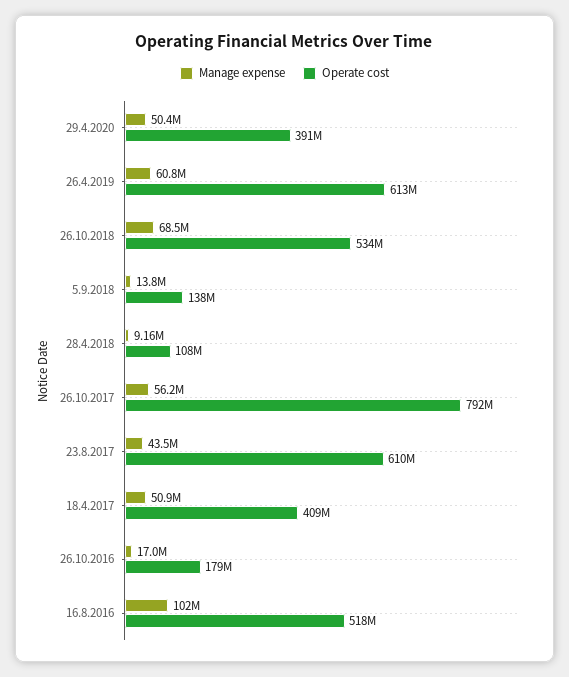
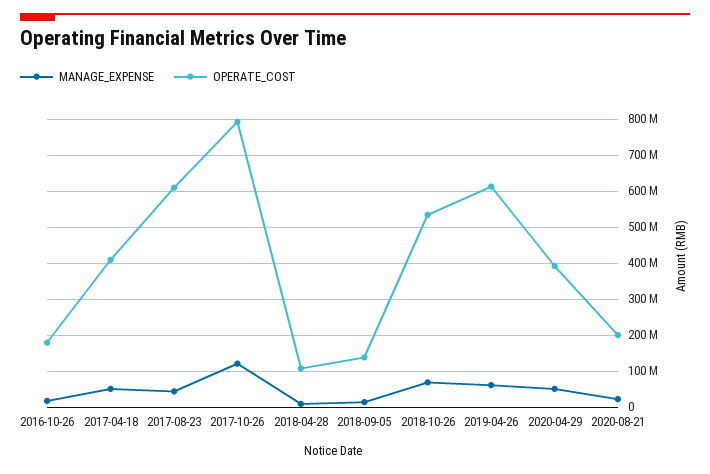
Manage expense, 26.10.2017: 56200000 -> 120000000
Manage expense, 16.8.2016: 102000000 -> none
Operate cost, 16.8.2016: 518000000 -> none
Manage expense, 2020-08-21: none -> 20000000
Operate cost, 2020-08-21: none -> 200000000

